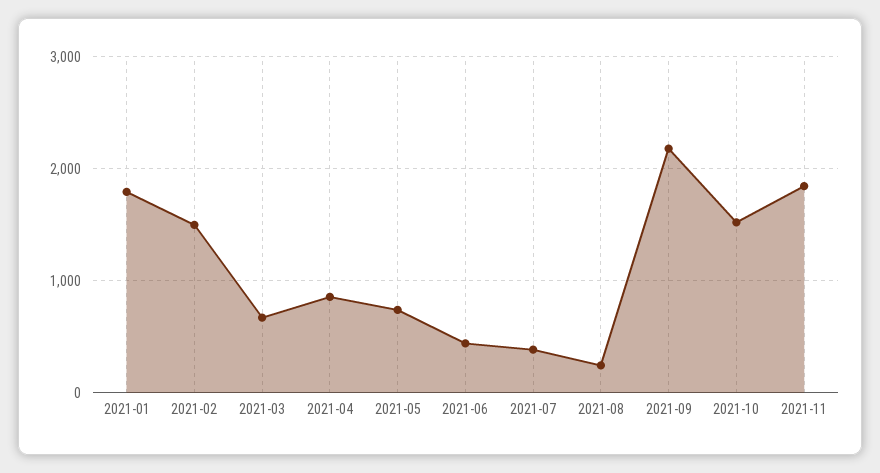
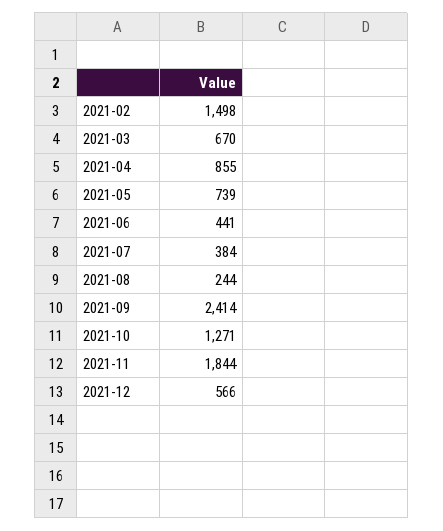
2021-01: 1800 -> none
2021-09: 2200 -> 2414
2021-10: 1500 -> 1271
2021-12: none -> 566

